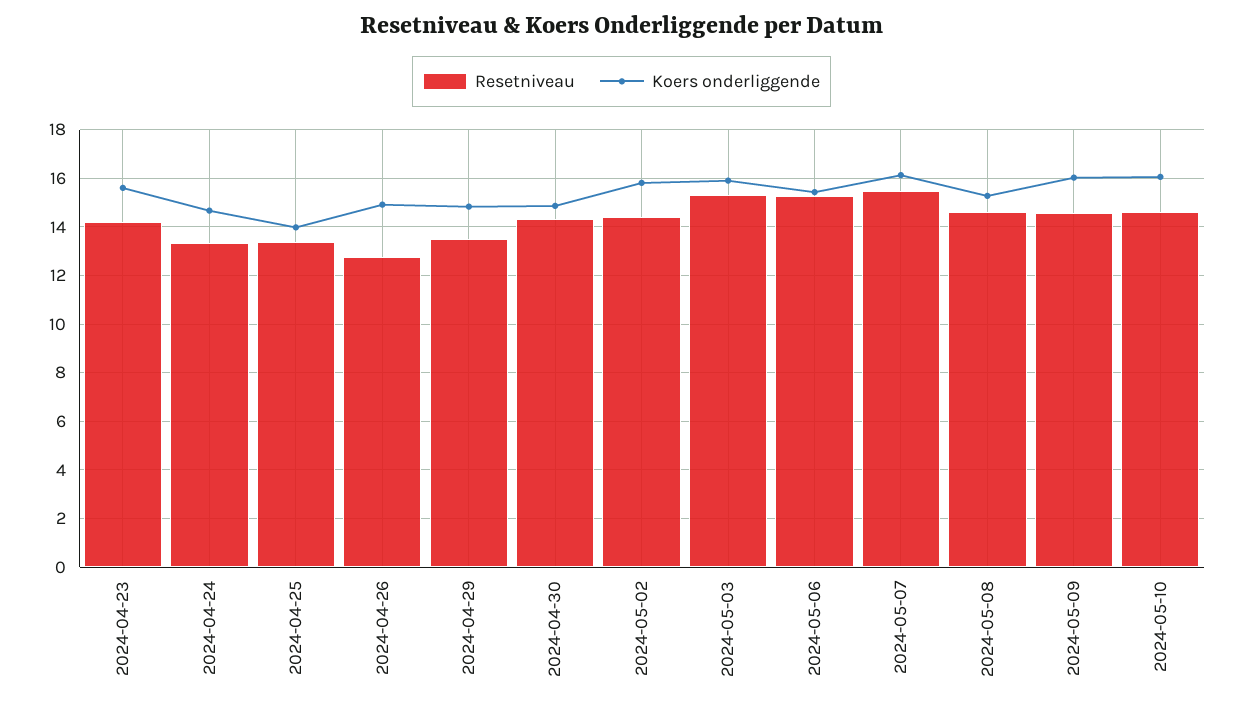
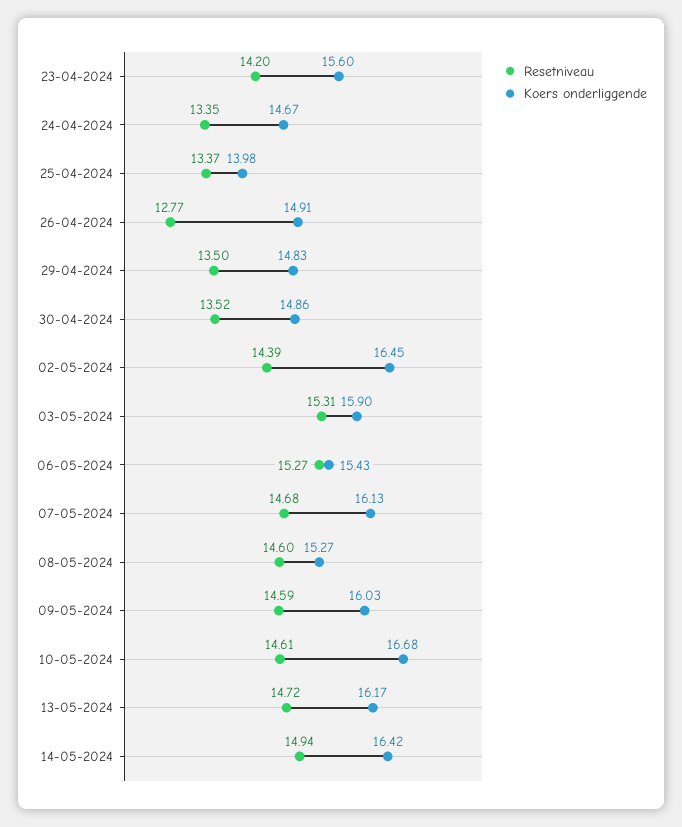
Resetniveau, 2024-04-30: 14.25 -> 13.52
Koers onderliggende, 2024-05-02: 15.75 -> 16.45
Resetniveau, 2024-05-07: 15.5 -> 14.68
Koers onderliggende, 2024-05-10: 16 -> 16.68
Resetniveau, 13-05-2024: none -> 14.72
Koers onderliggende, 13-05-2024: none -> 16.17
Resetniveau, 14-05-2024: none -> 14.94
Koers onderliggende, 14-05-2024: none -> 16.42

